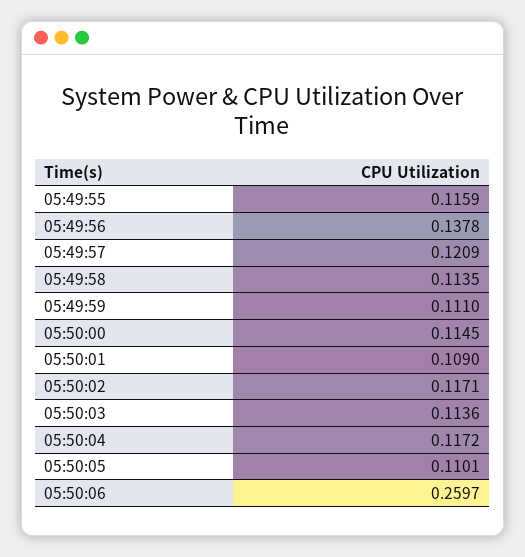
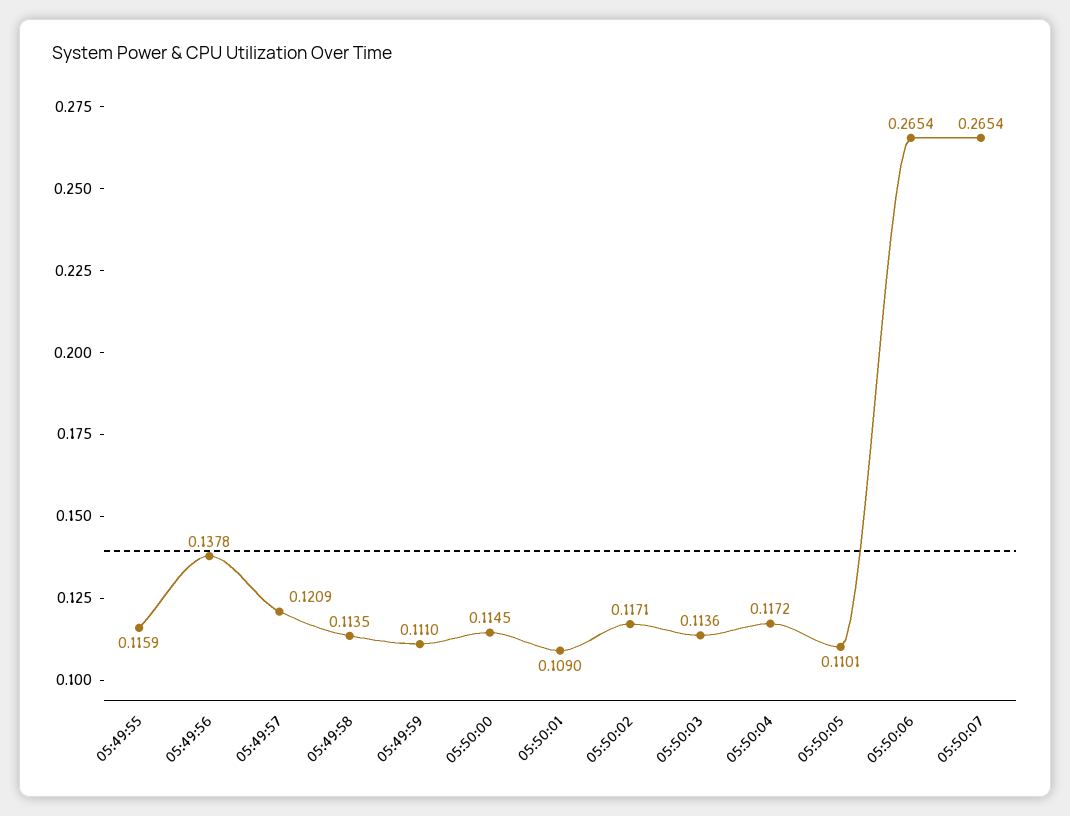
05:50:06: 0.2597 -> 0.2654
05:50:07: none -> 0.2654

